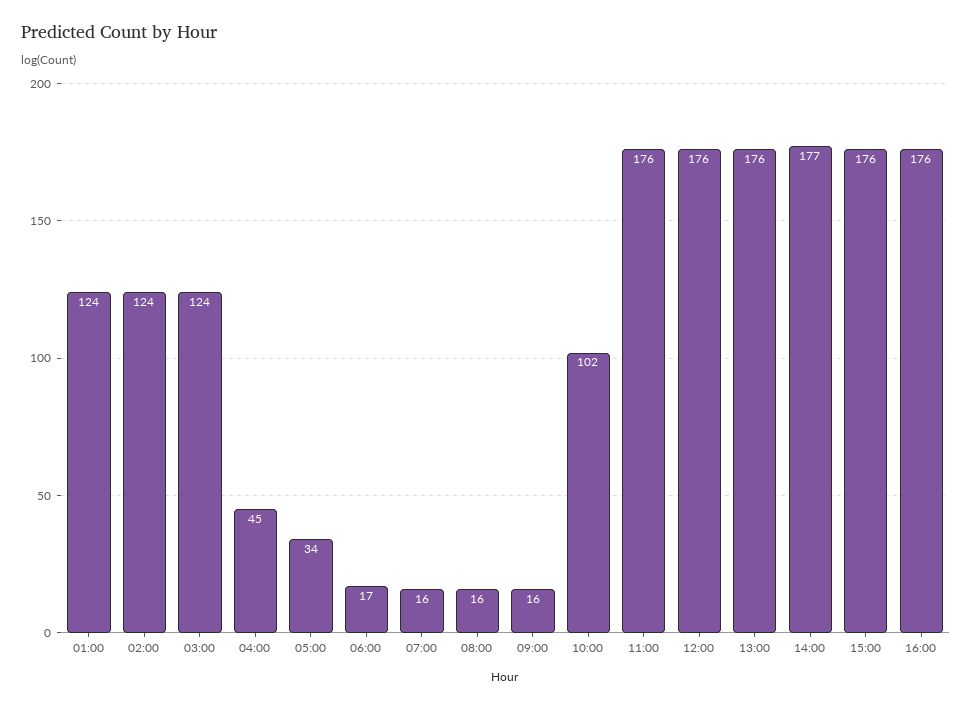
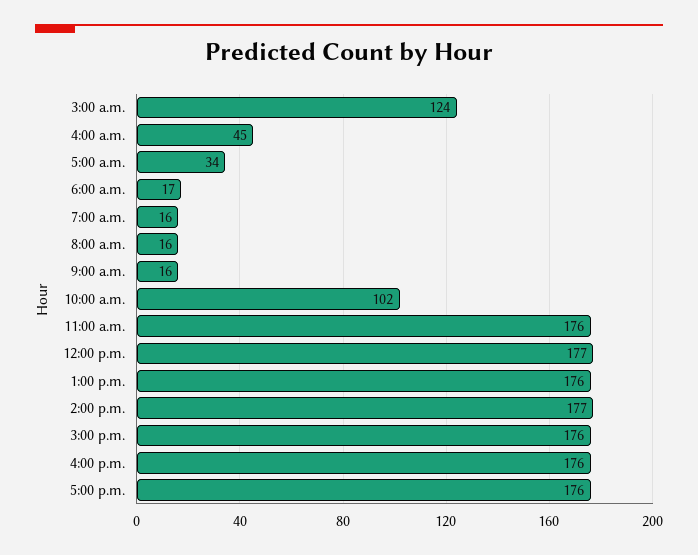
01:00: 124 -> none
02:00: 124 -> none
12:00: 176 -> 177
5:00 p.m.: none -> 176

